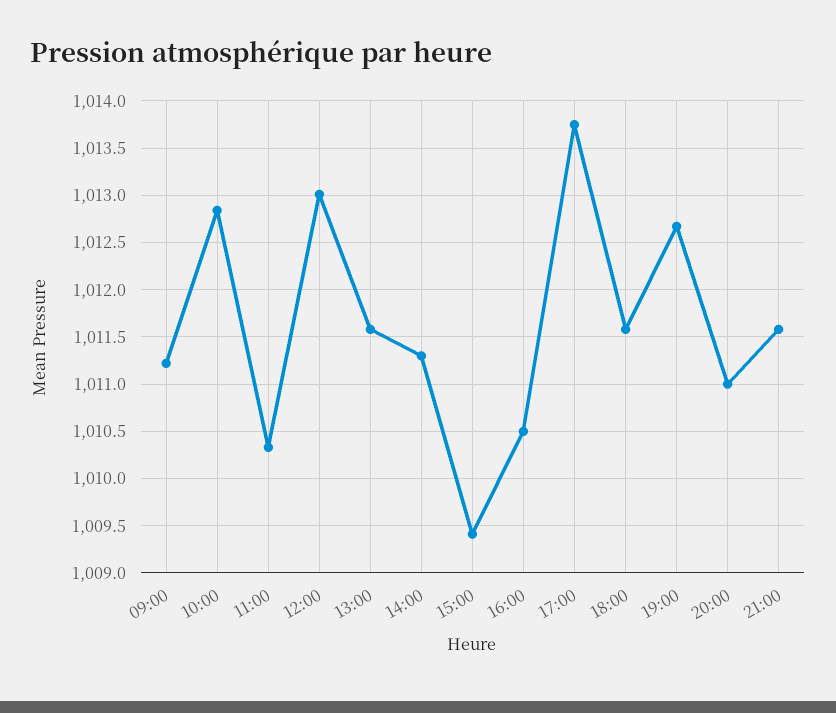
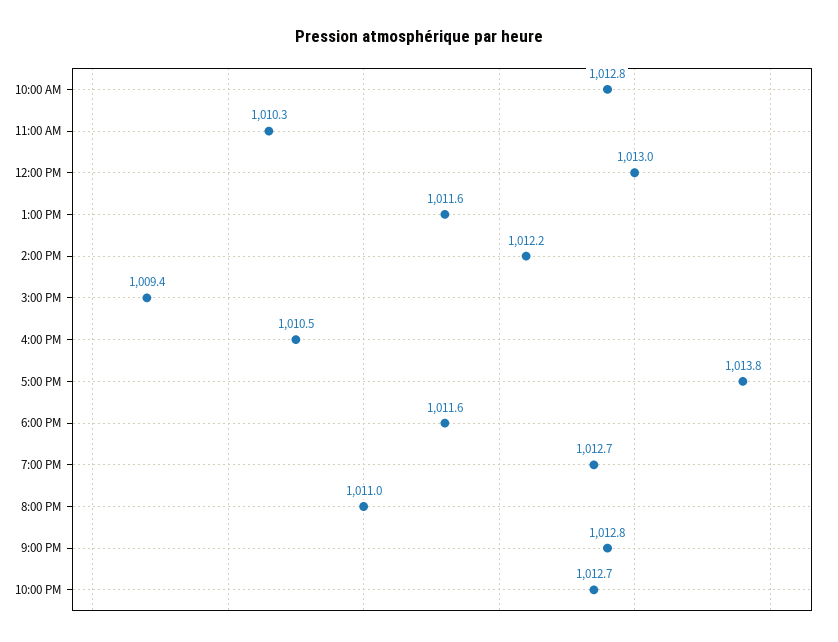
09:00: 1011.2 -> none
14:00: 1011.3 -> 1012.2
21:00: 1011.6 -> 1012.8
10:00 PM: none -> 1012.7

